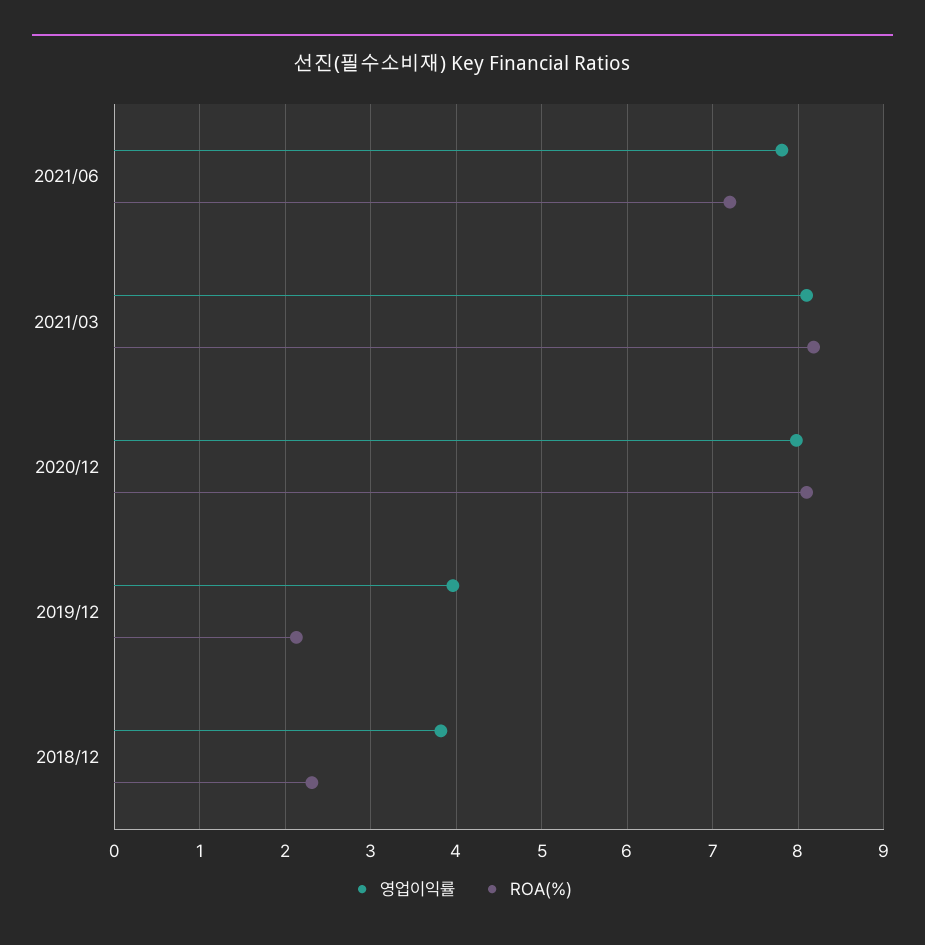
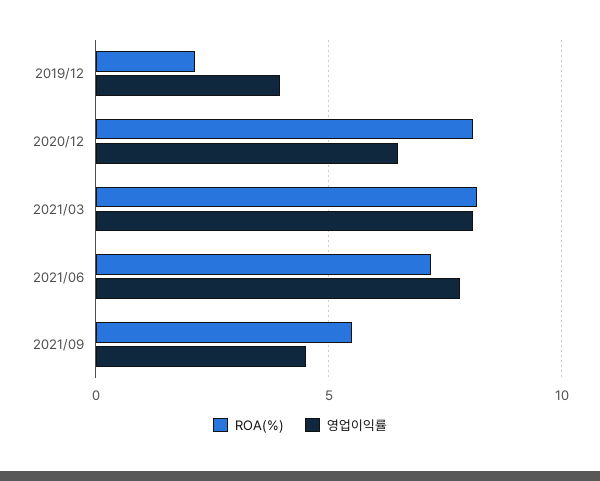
영업이익률, 2020/12: 8 -> 6.5
영업이익률, 2018/12: 3.8 -> none
ROA(%), 2018/12: 2.3 -> none
ROA(%), 2021/09: none -> 5.5
영업이익률, 2021/09: none -> 4.5

